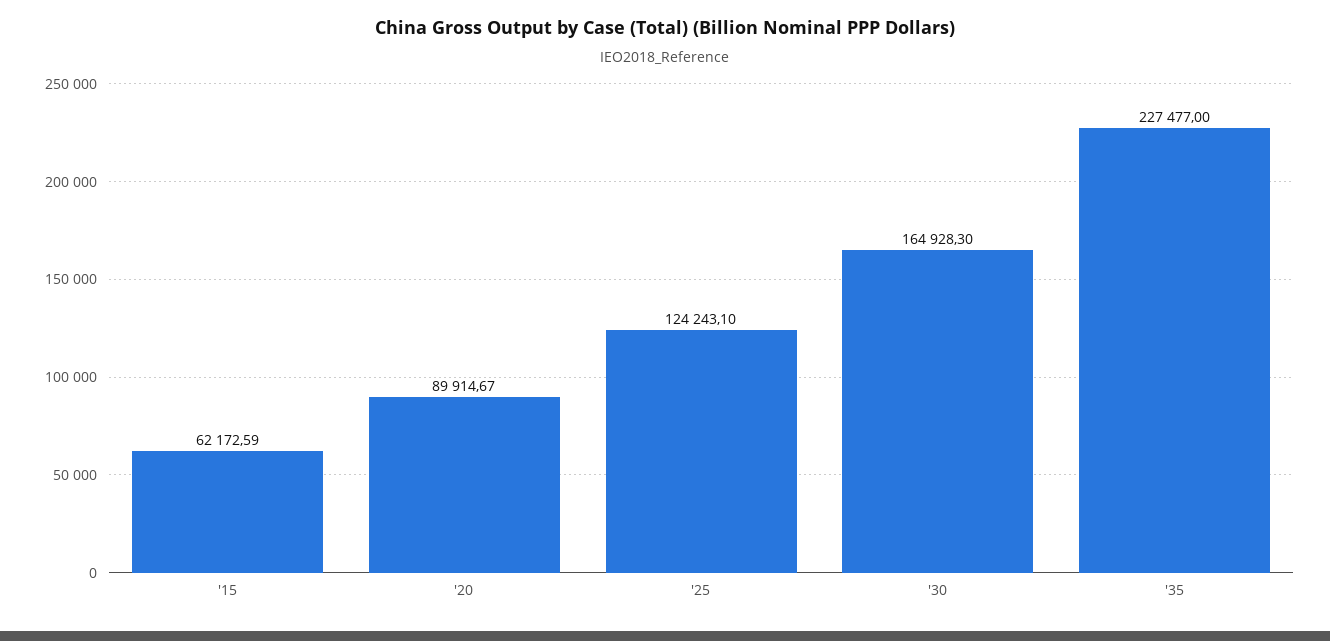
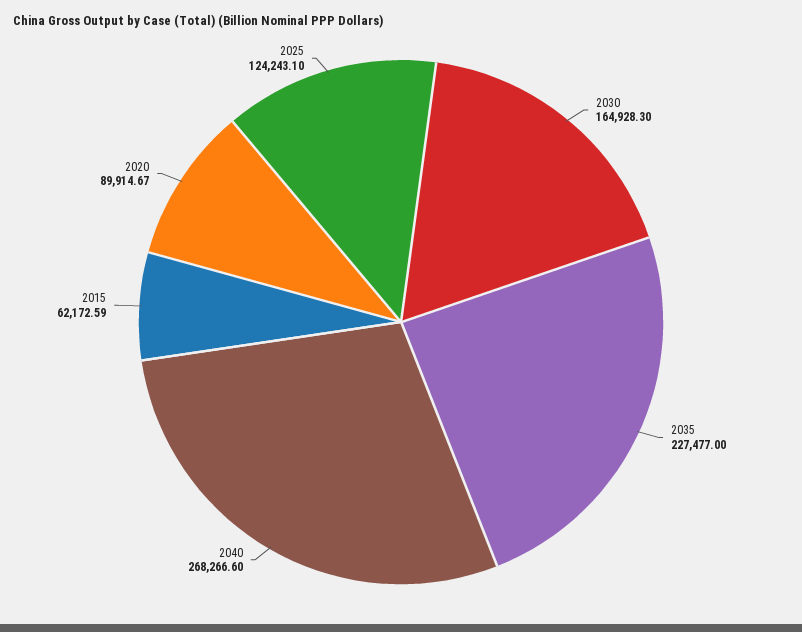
2040: none -> 268266.6

